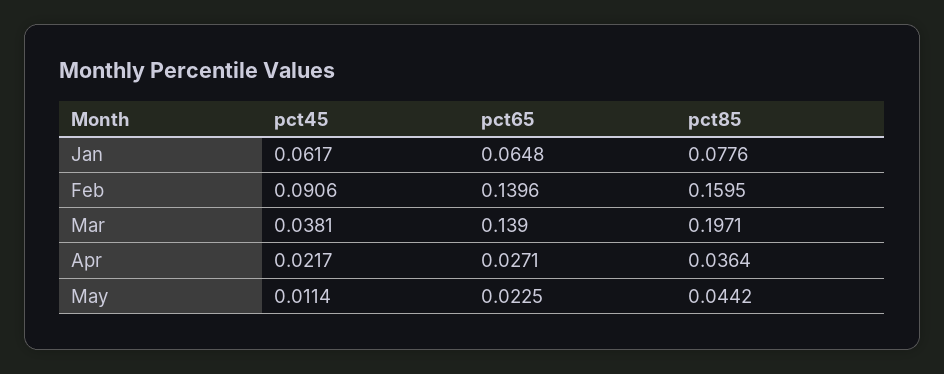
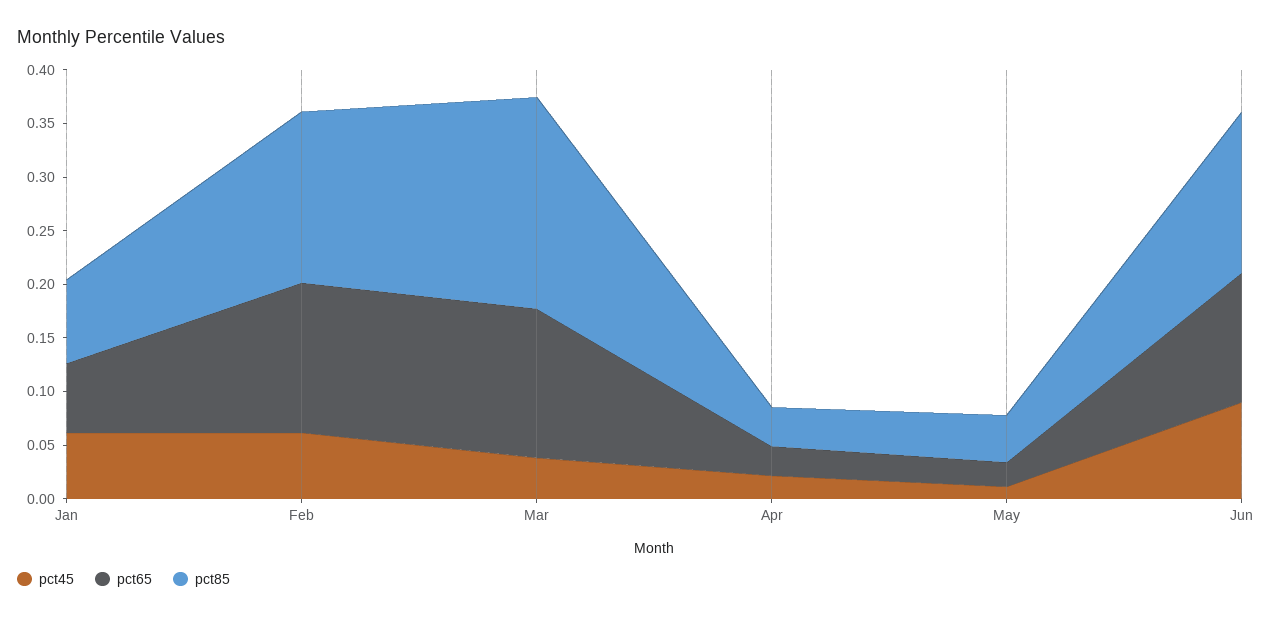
pct45, Feb: 0.0906 -> 0.06
pct45, Jun: none -> 0.09
pct65, Jun: none -> 0.12
pct85, Jun: none -> 0.15

